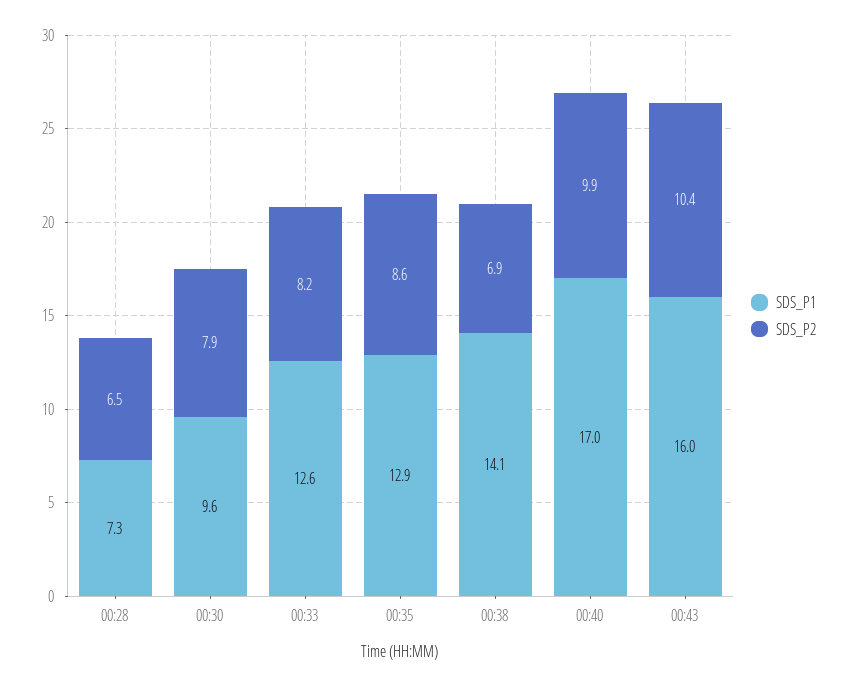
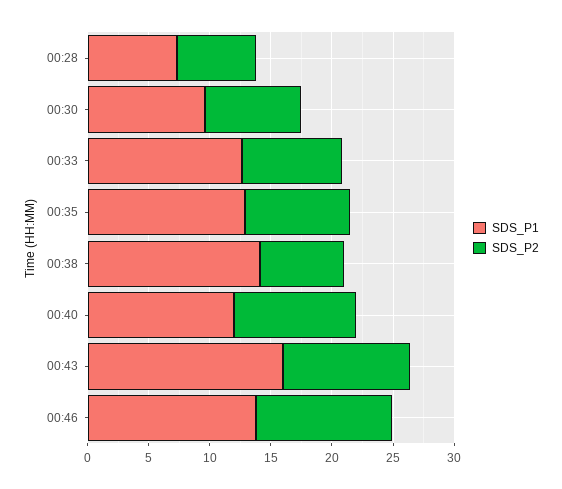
SDS_P1, 00:40: 17 -> 12
SDS_P1, 00:46: none -> 14
SDS_P2, 00:46: none -> 11

